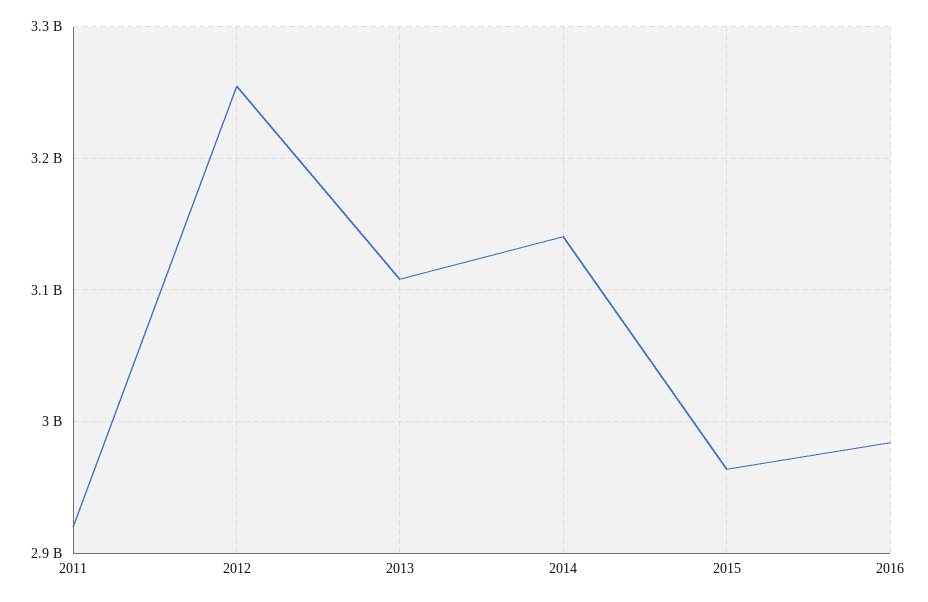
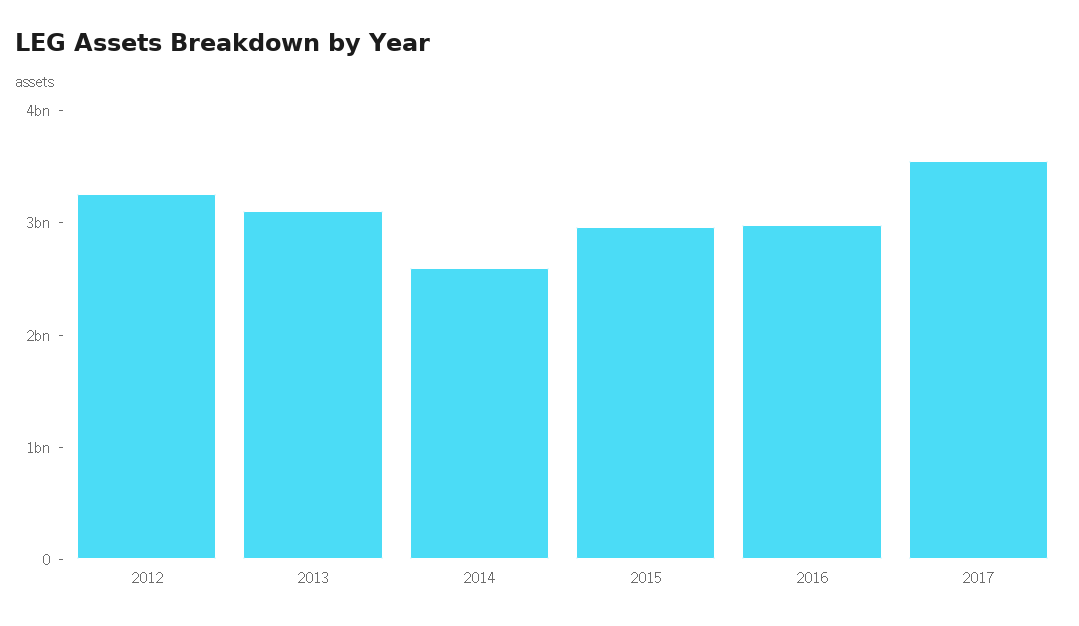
2011: 2920000000 -> none
2014: 3140000000 -> 2600000000
2017: none -> 3600000000

